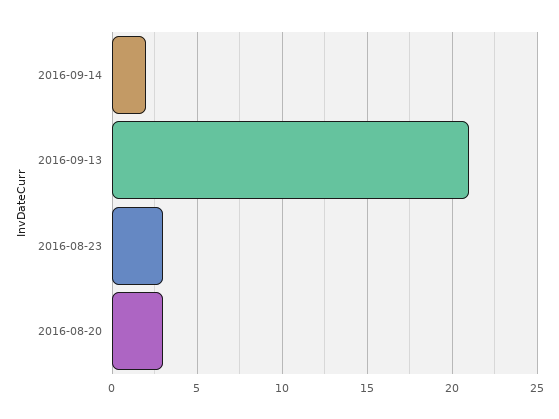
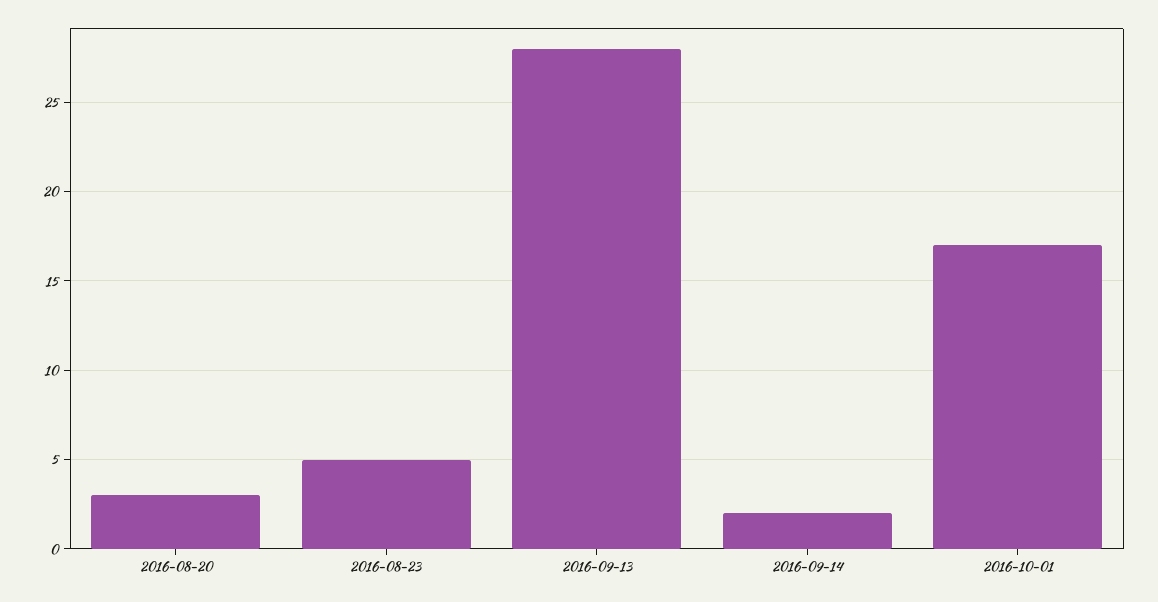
2016-09-13: 21 -> 28
2016-08-23: 3 -> 5
2016-10-01: none -> 17

